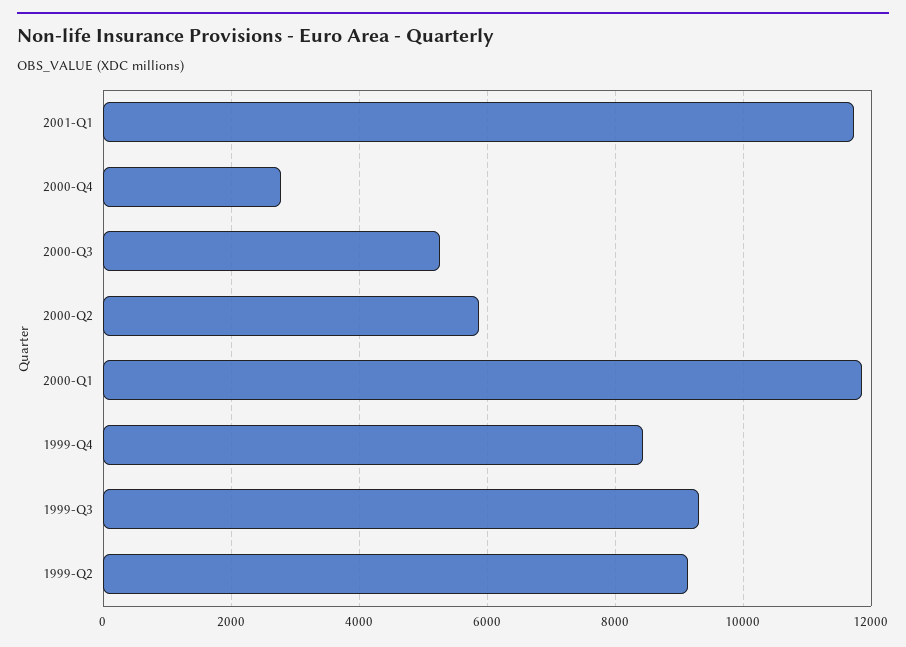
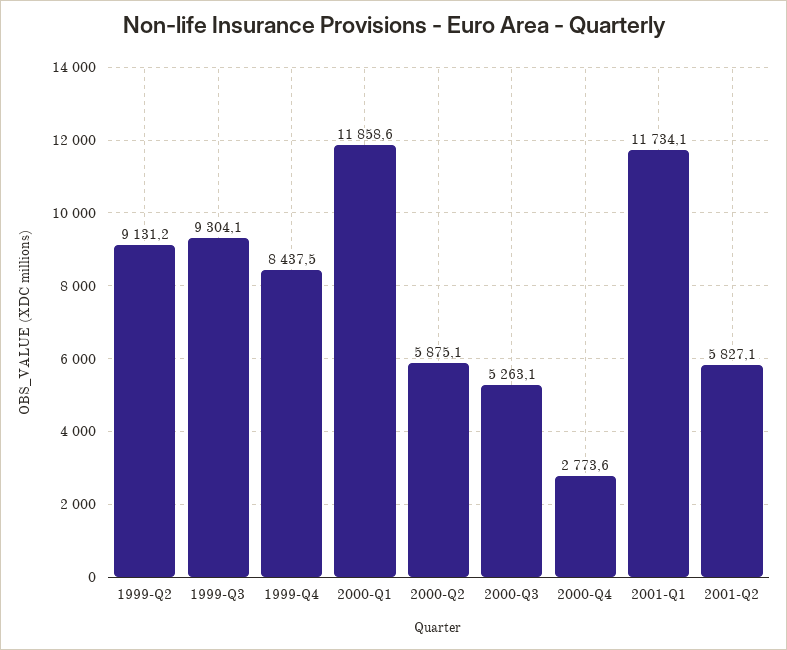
2001-Q2: none -> 5827.1

